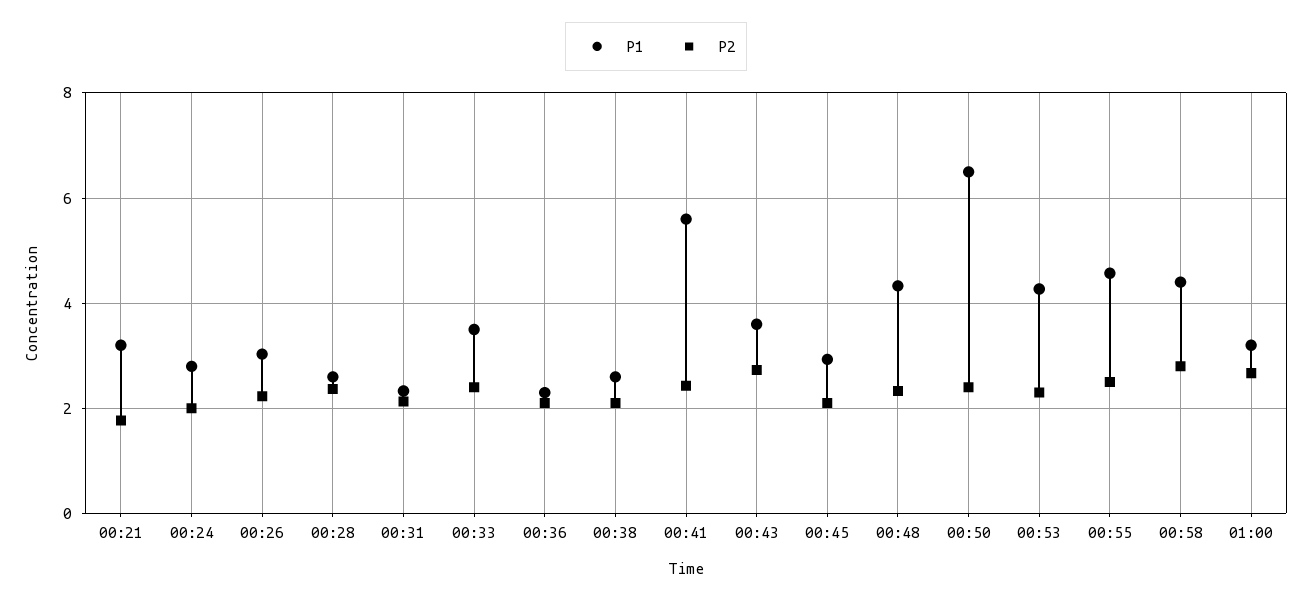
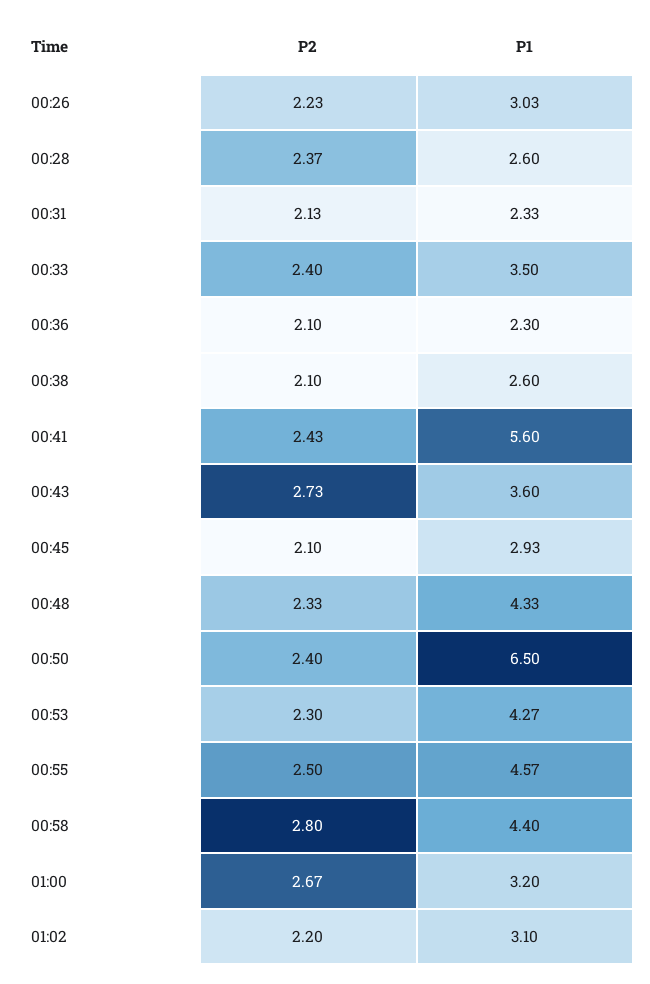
P1, 00:21: 3.2 -> none
P2, 00:21: 1.8 -> none
P1, 00:24: 2.8 -> none
P2, 00:24: 2 -> none
P2, 01:02: none -> 2.2
P1, 01:02: none -> 3.1

